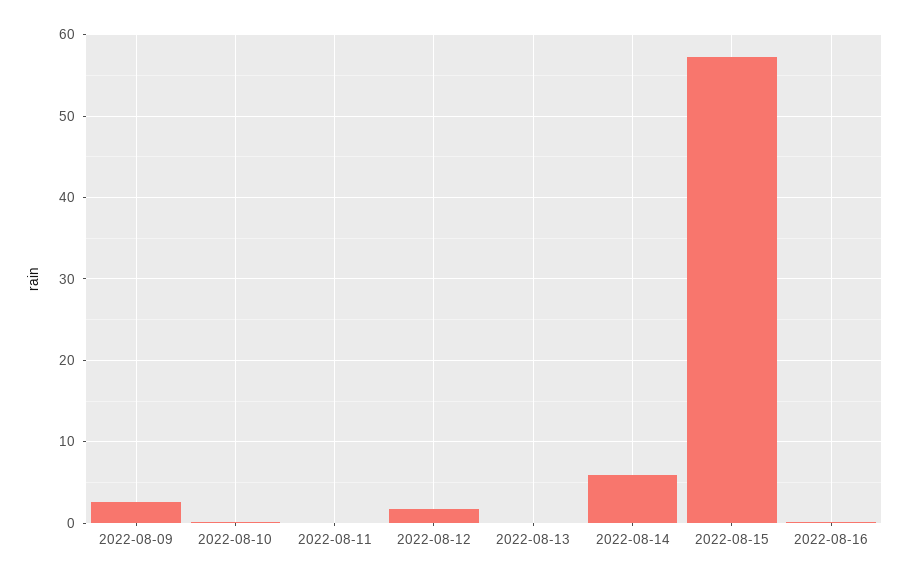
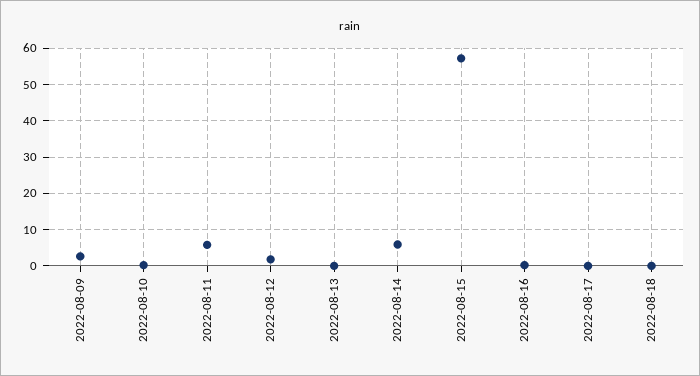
2022-08-11: 0 -> 6
2022-08-17: none -> 0
2022-08-18: none -> 0

